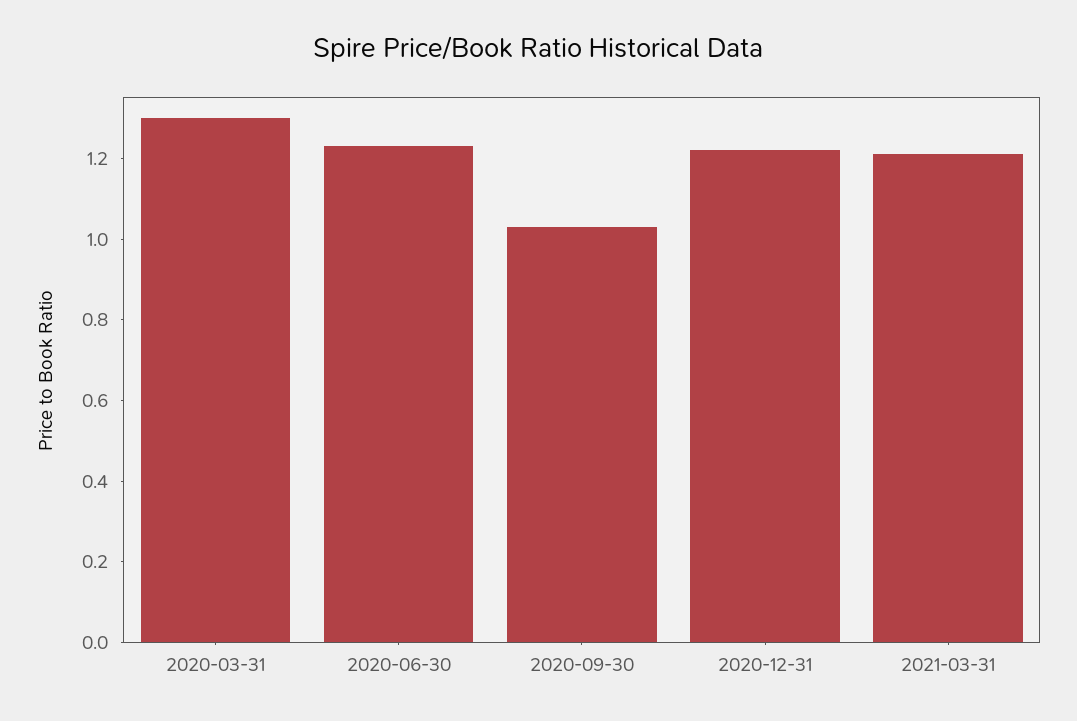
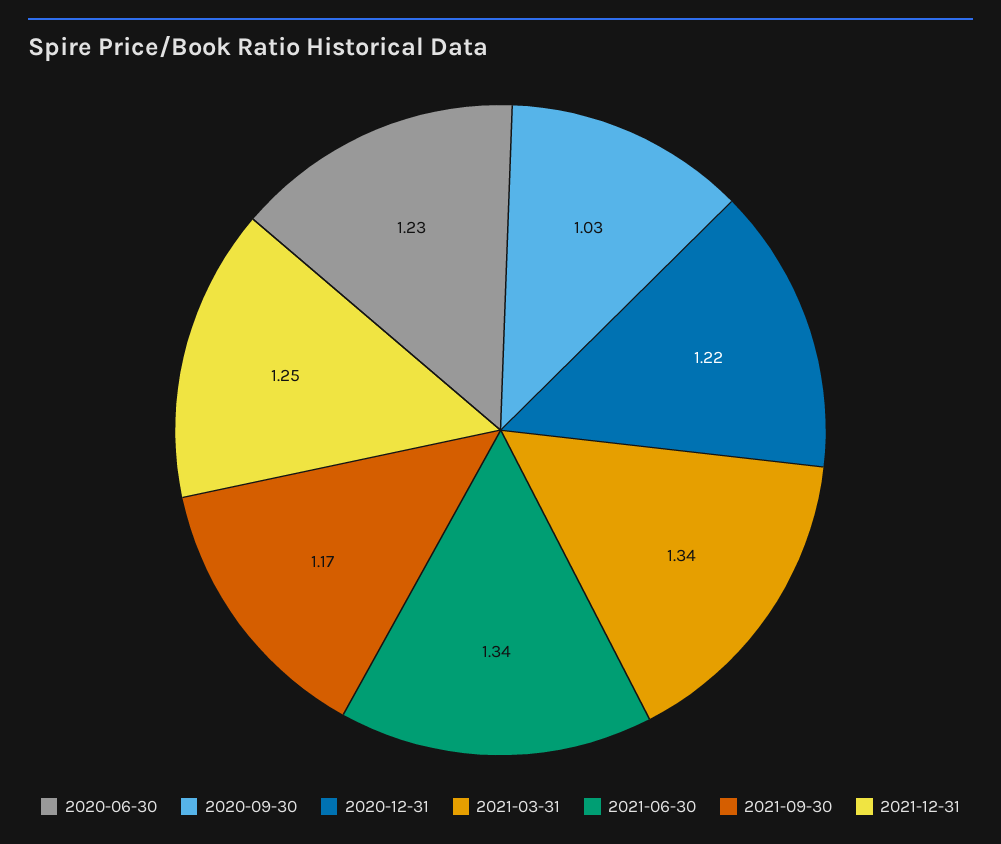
2020-03-31: 1.3 -> none
2021-03-31: 1.2 -> 1.34
2021-06-30: none -> 1.34
2021-09-30: none -> 1.17
2021-12-31: none -> 1.25

